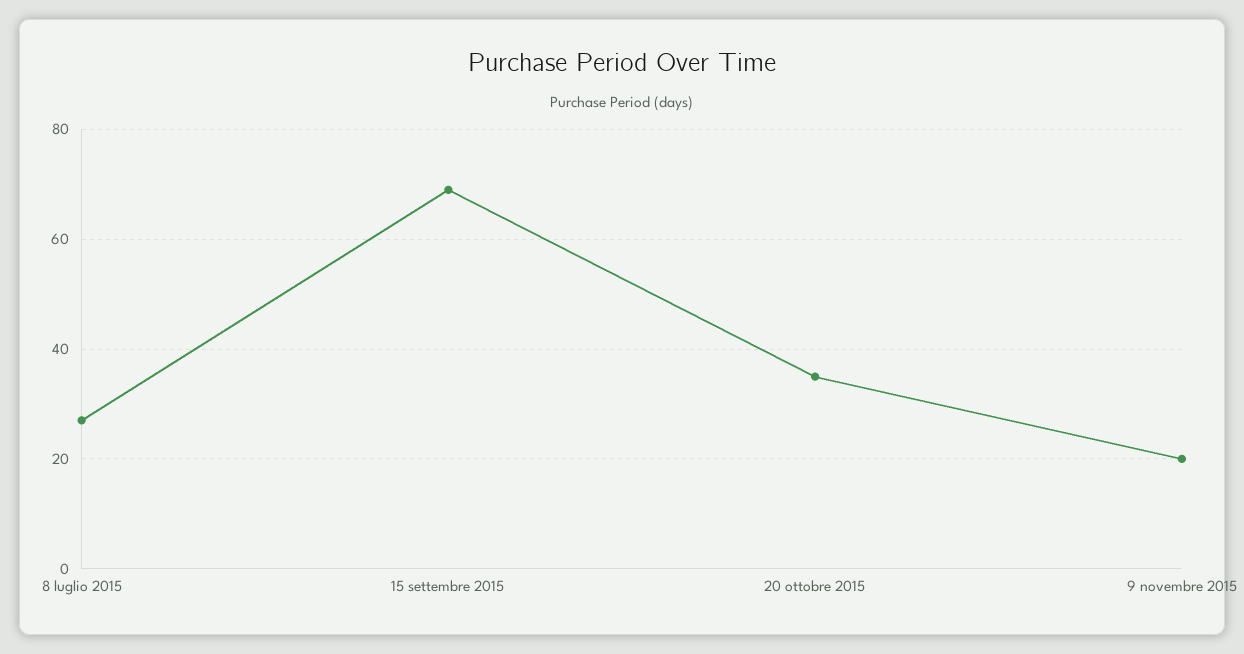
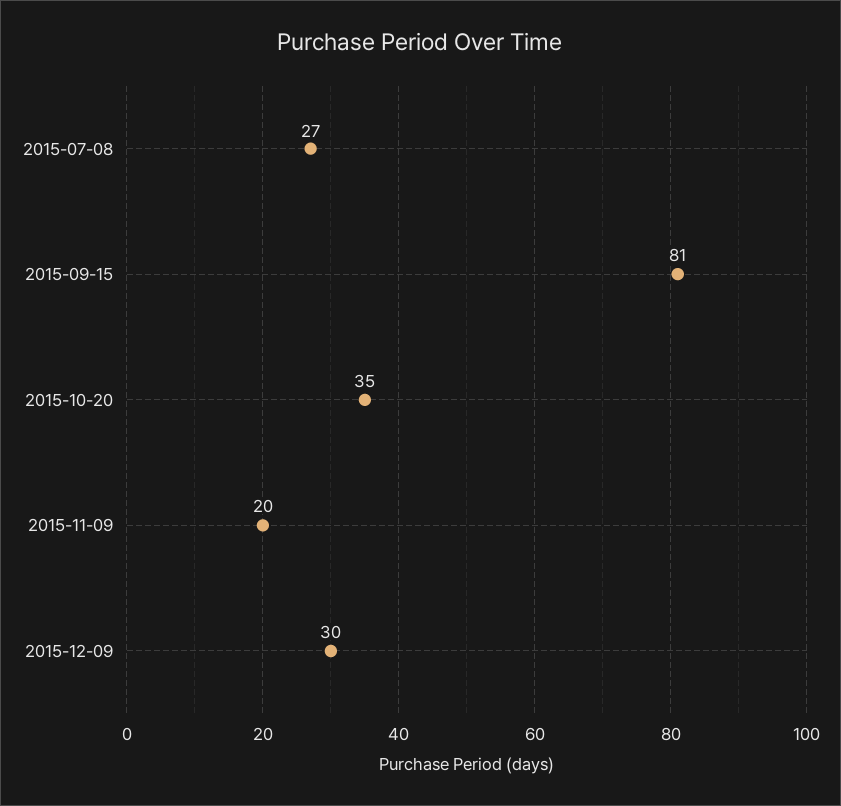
15 settembre 2015: 70 -> 81
2015-12-09: none -> 30

